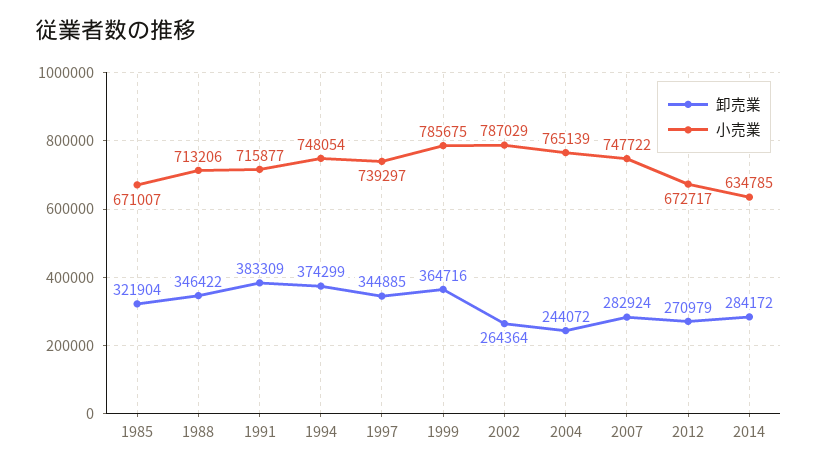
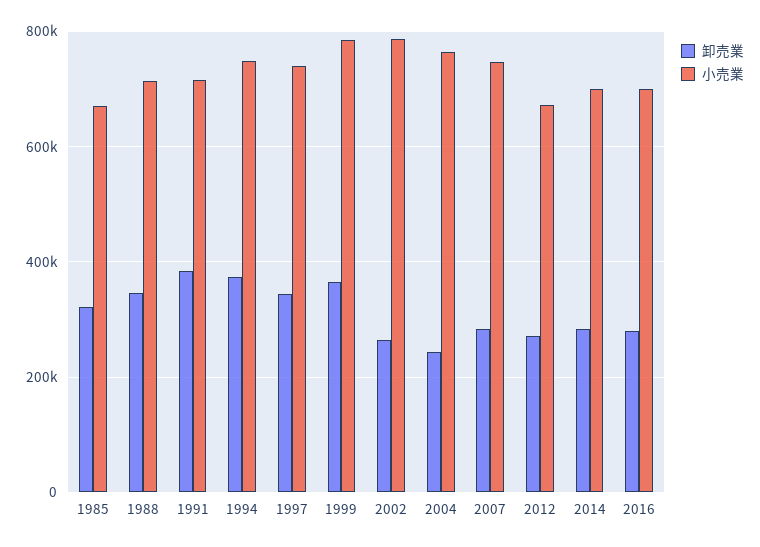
小売業, 2014: 634785 -> 700000
卸売業, 2016: none -> 280000
小売業, 2016: none -> 700000

